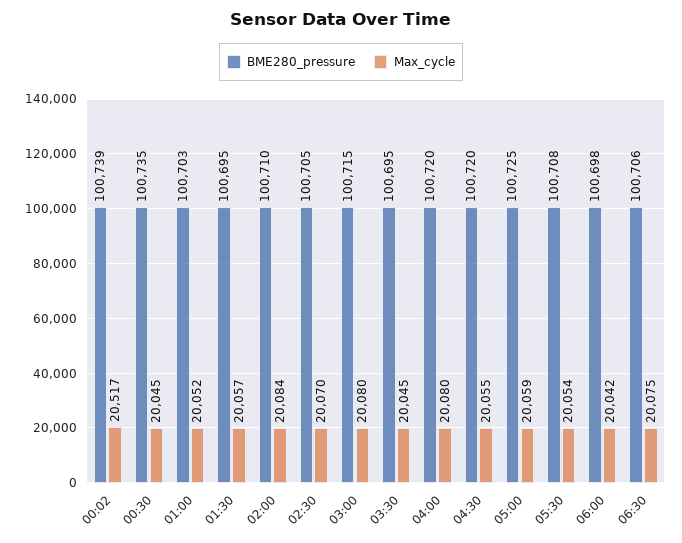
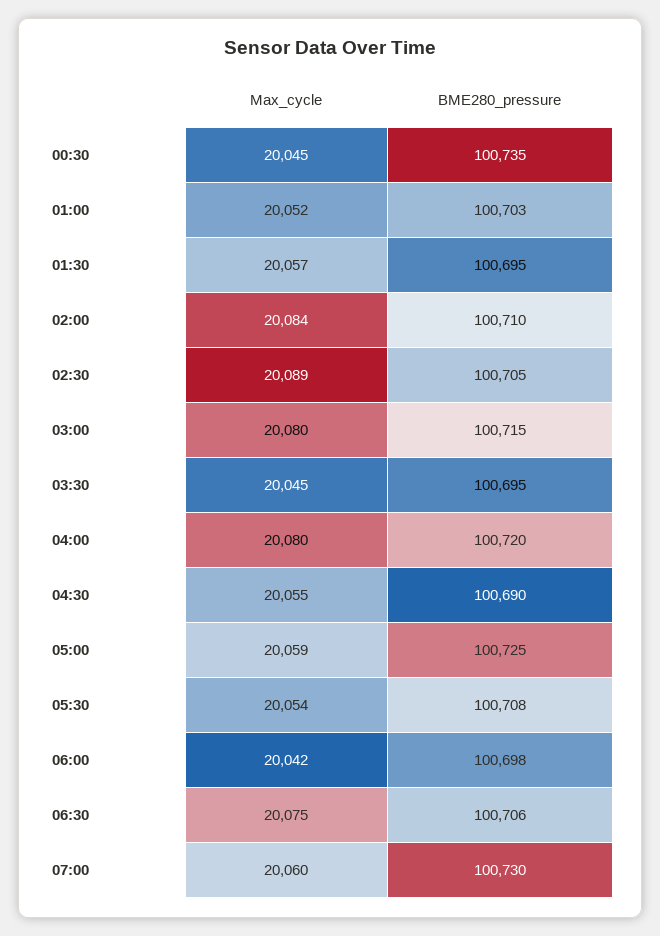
BME280_pressure, 00:02: 100739 -> none
Max_cycle, 00:02: 20517 -> none
Max_cycle, 02:30: 20070 -> 20089
BME280_pressure, 04:30: 100720 -> 100690
Max_cycle, 07:00: none -> 20060
BME280_pressure, 07:00: none -> 100730

